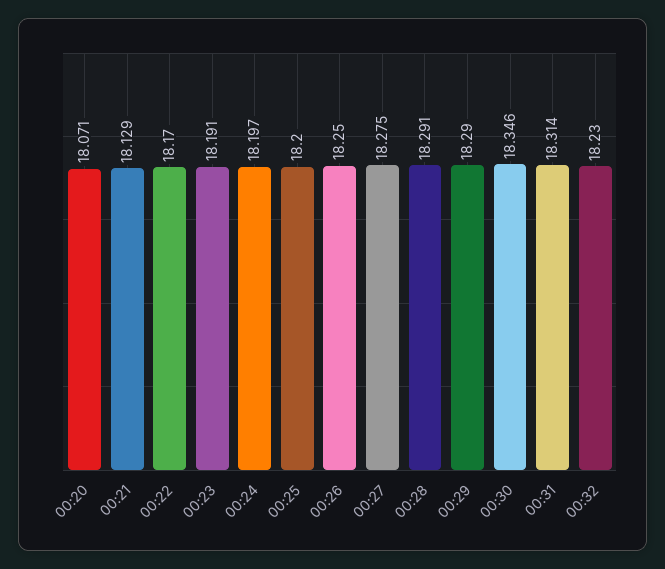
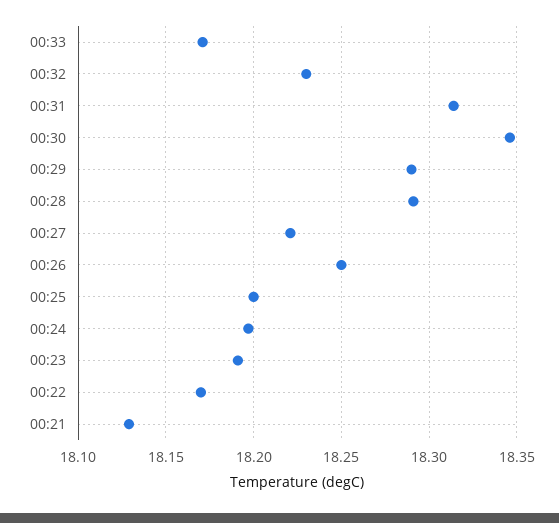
00:20: 18.071 -> none
00:27: 18.275 -> 18.22
00:33: none -> 18.17

